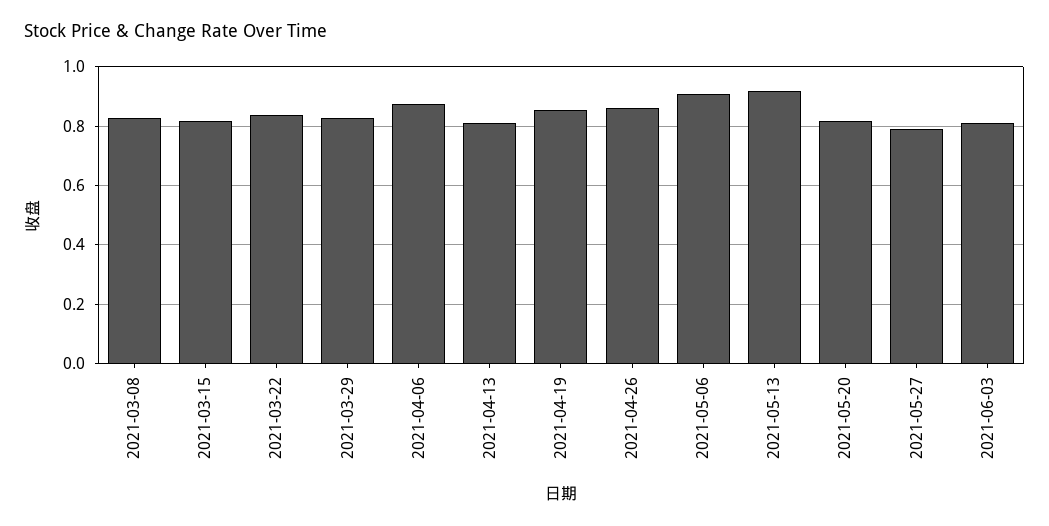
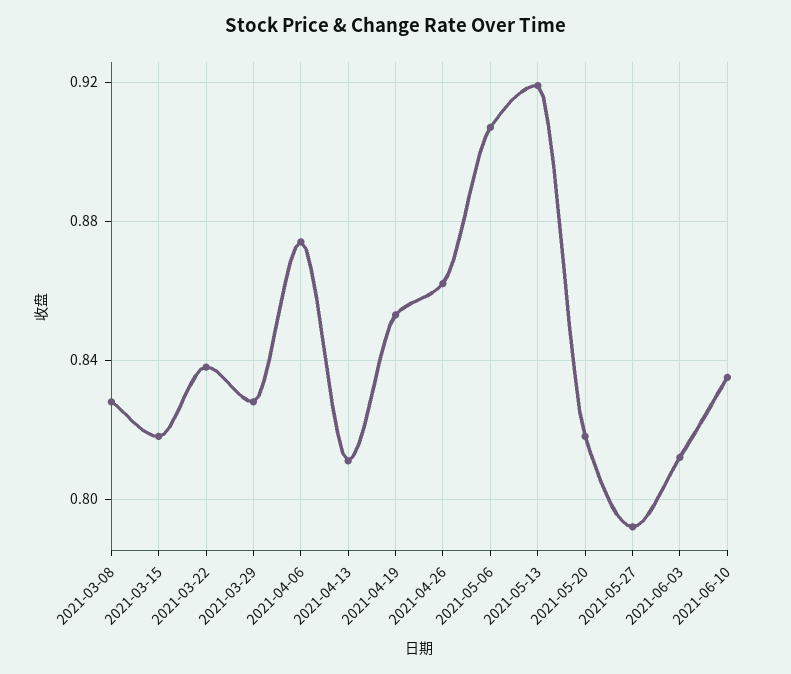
2021-06-10: none -> 0.835

